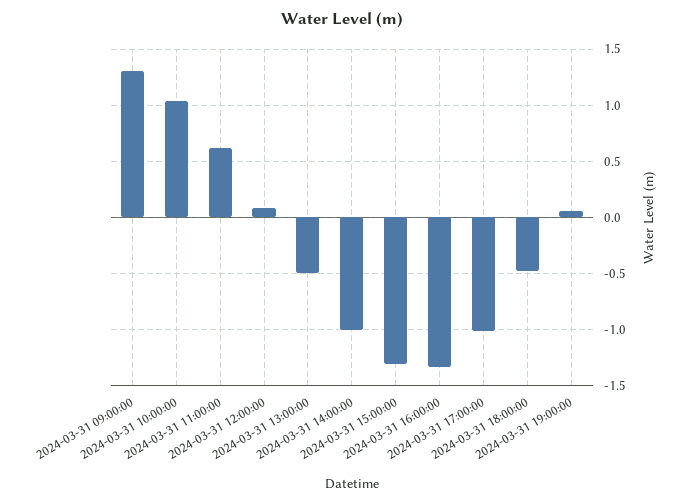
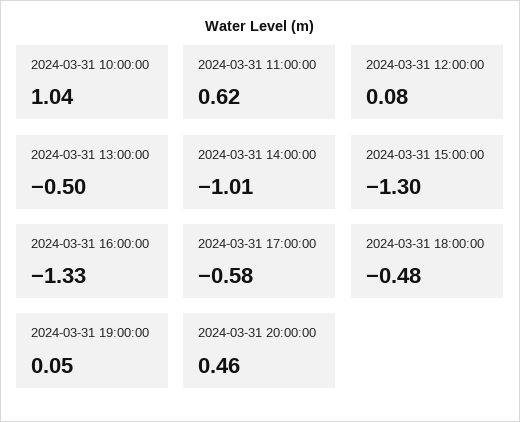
2024-03-31 09:00:00: 1.3 -> none
2024-03-31 17:00:00: -1 -> -0.58
2024-03-31 20:00:00: none -> 0.46

